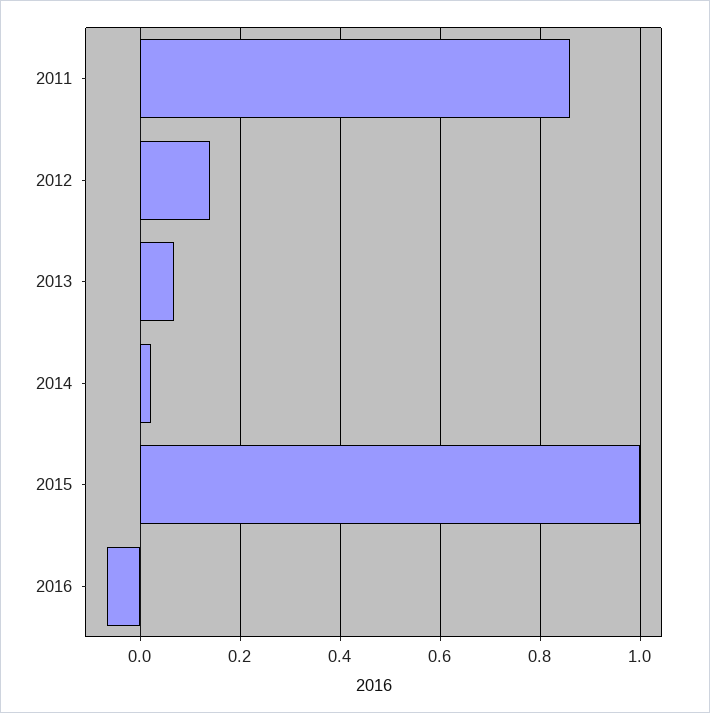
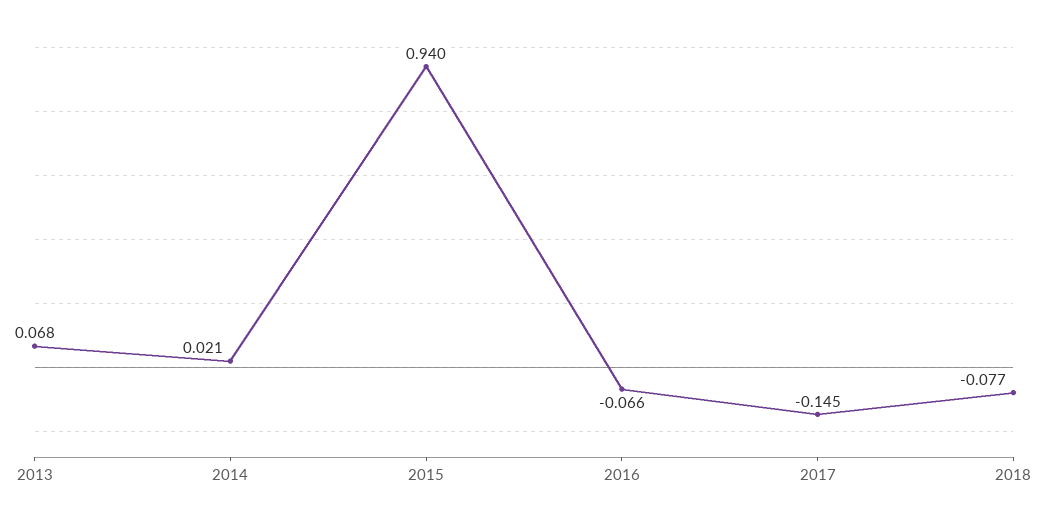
2011: 0.86 -> none
2012: 0.14 -> none
2015: 1 -> 0.94
2017: none -> -0.145
2018: none -> -0.077

